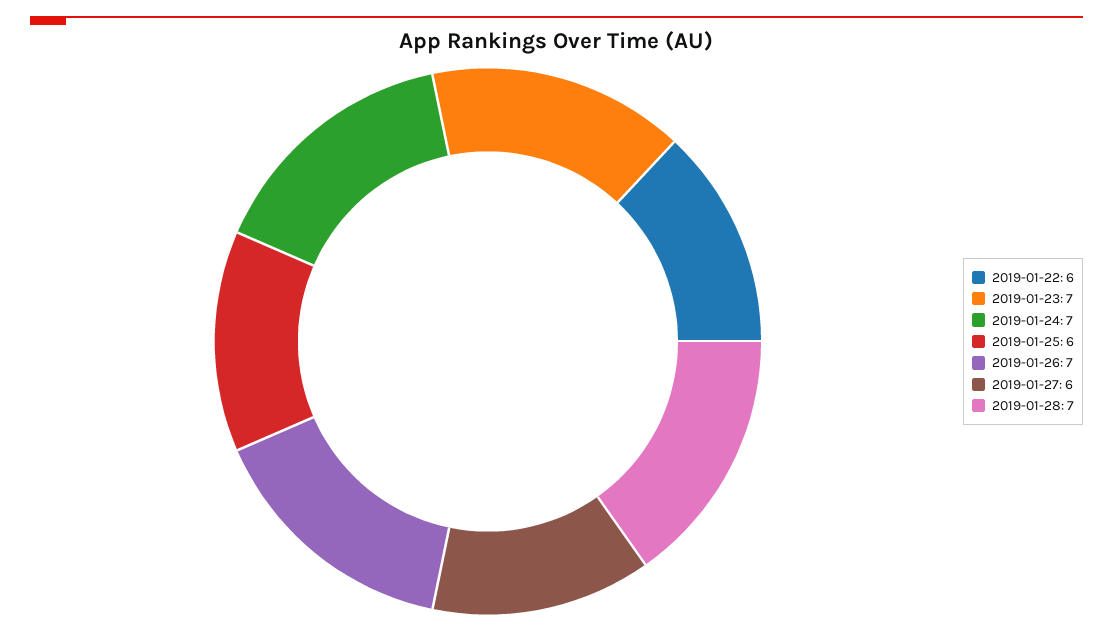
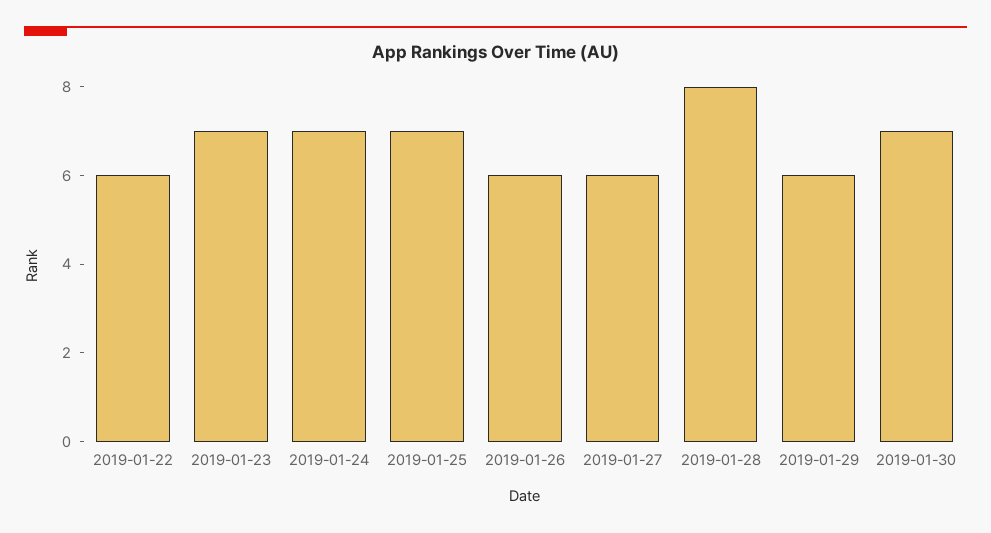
2019-01-25: 6 -> 7
2019-01-26: 7 -> 6
2019-01-28: 7 -> 8
2019-01-29: none -> 6
2019-01-30: none -> 7

